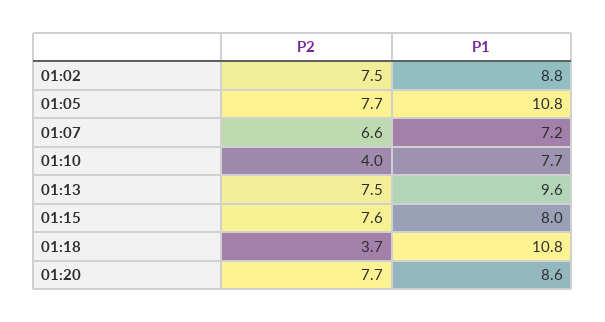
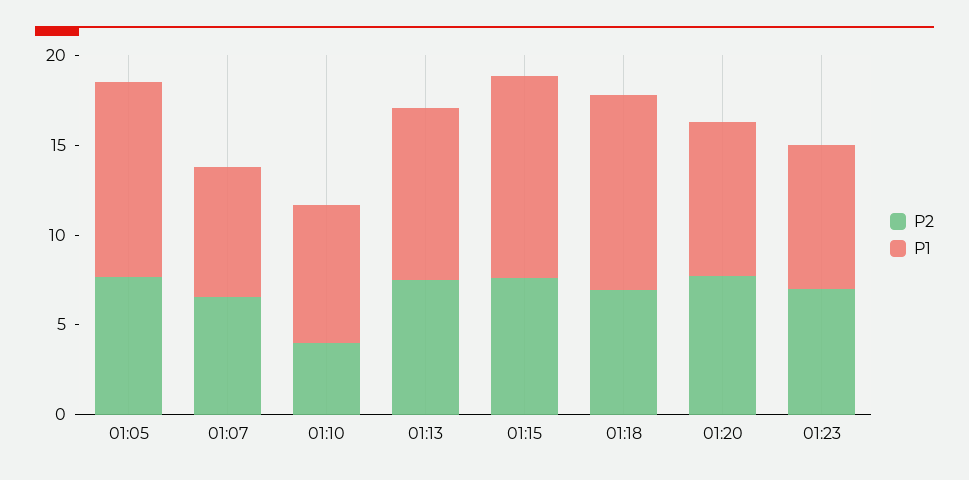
P2, 01:02: 7.5 -> none
P1, 01:02: 8.8 -> none
P1, 01:15: 8 -> 11
P2, 01:18: 3.7 -> 7
P2, 01:23: none -> 7
P1, 01:23: none -> 8

